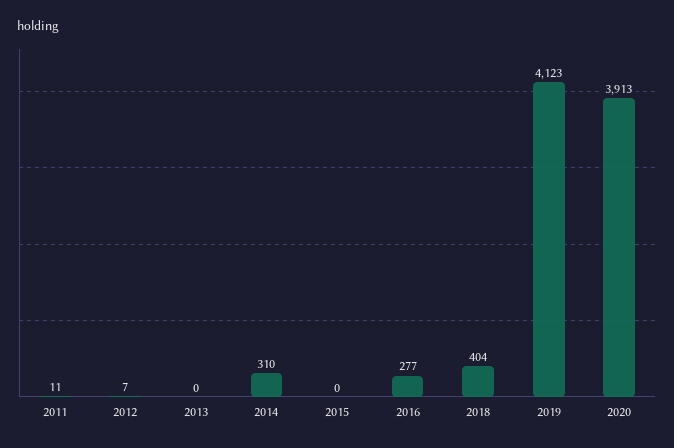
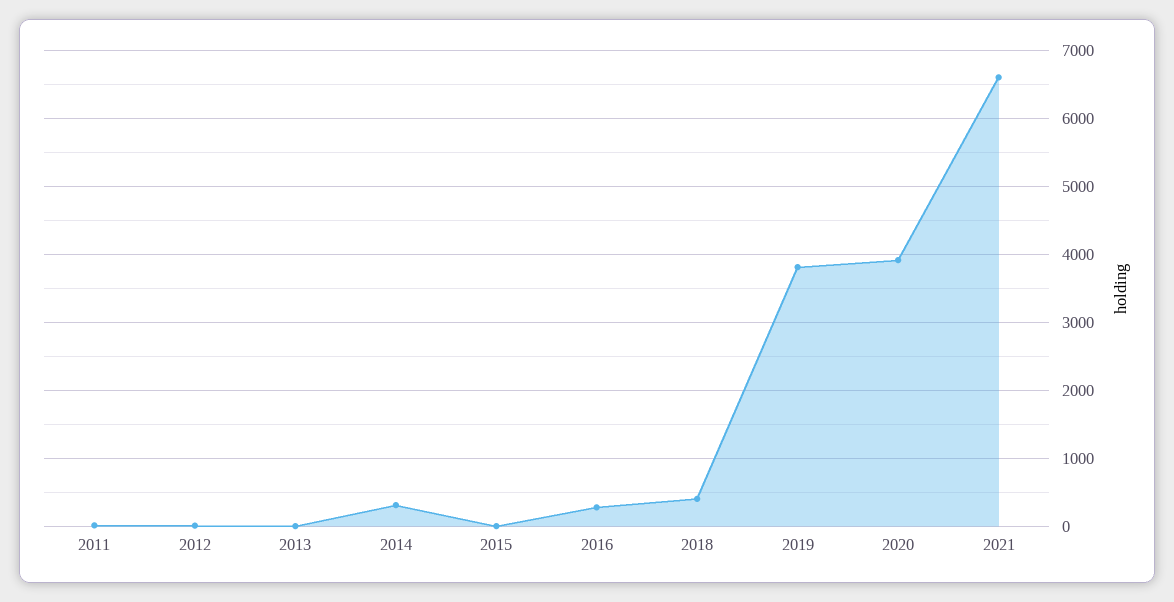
2019: 4123 -> 3800
2021: none -> 6600

